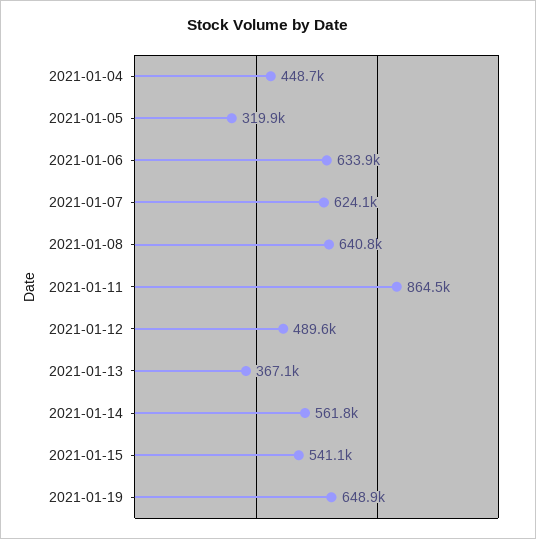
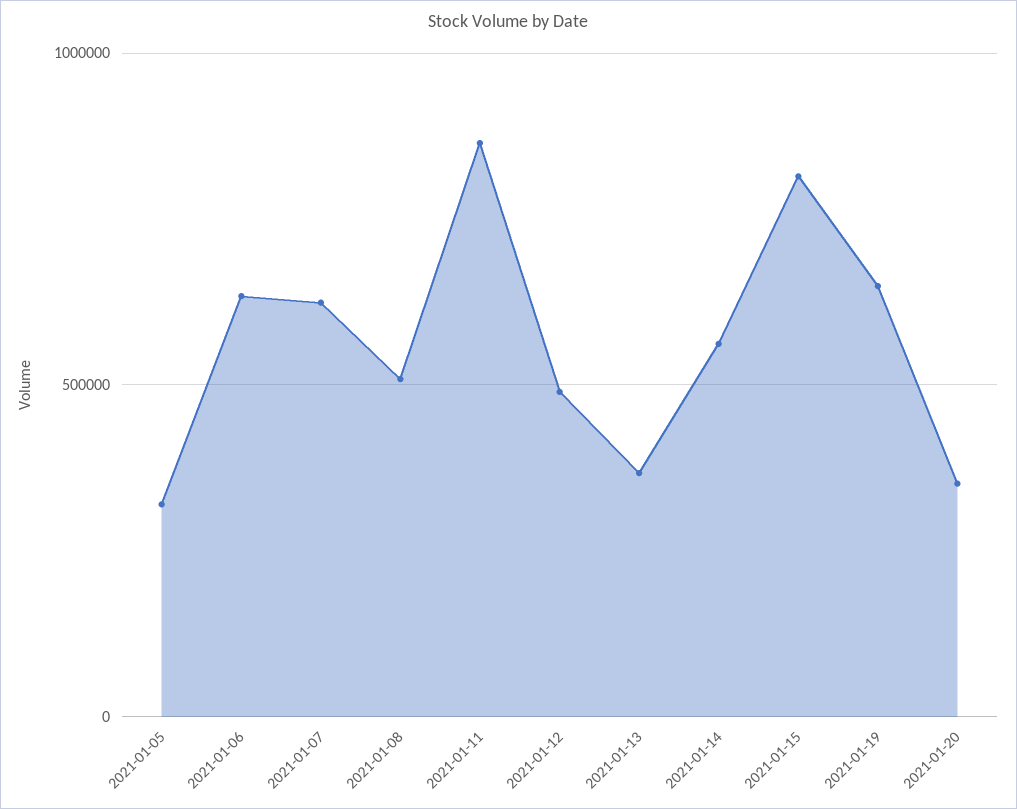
2021-01-04: 448700 -> none
2021-01-08: 640800 -> 500000
2021-01-15: 541100 -> 800000
2021-01-20: none -> 350000

